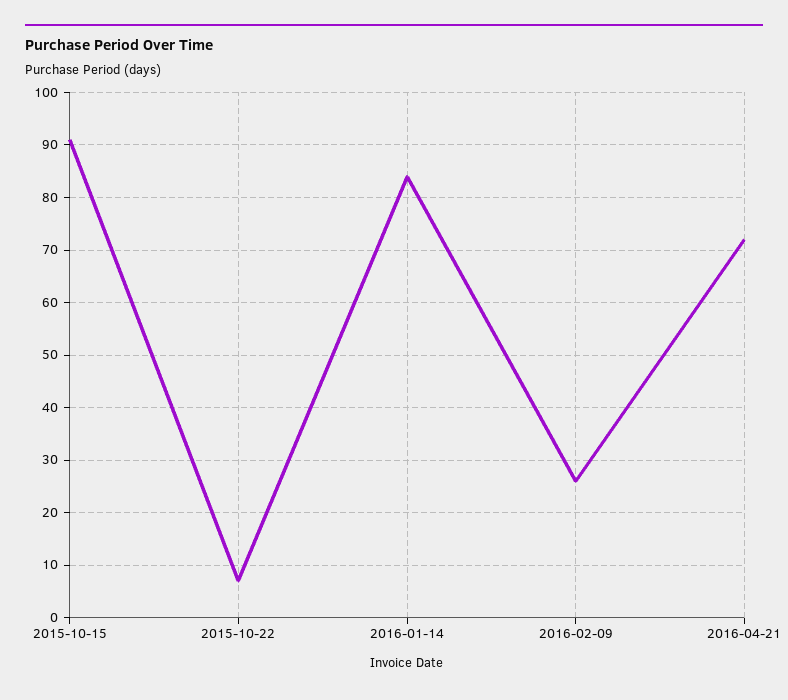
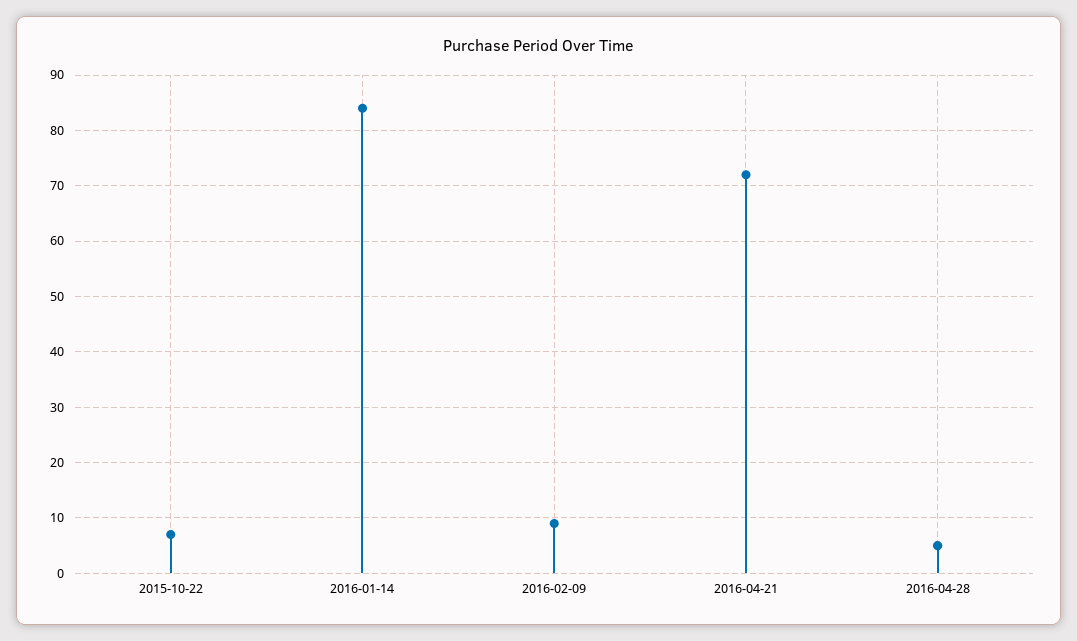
2015-10-15: 90 -> none
2016-02-09: 25 -> 10
2016-04-28: none -> 5

